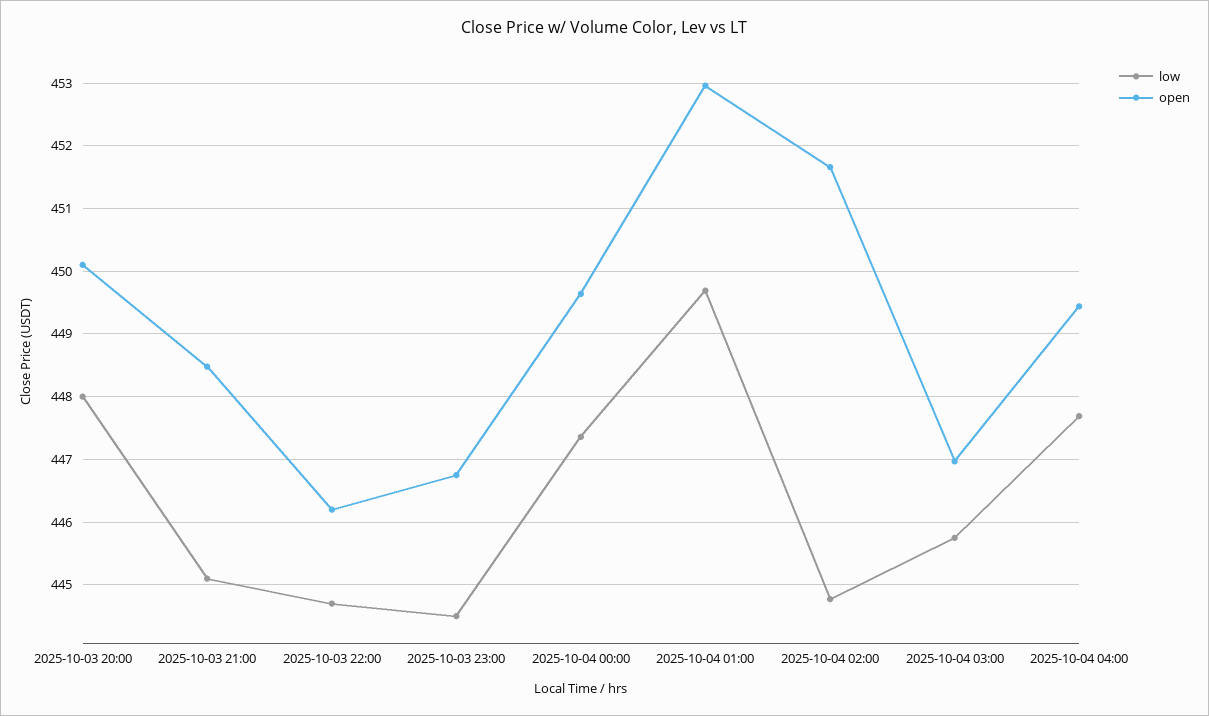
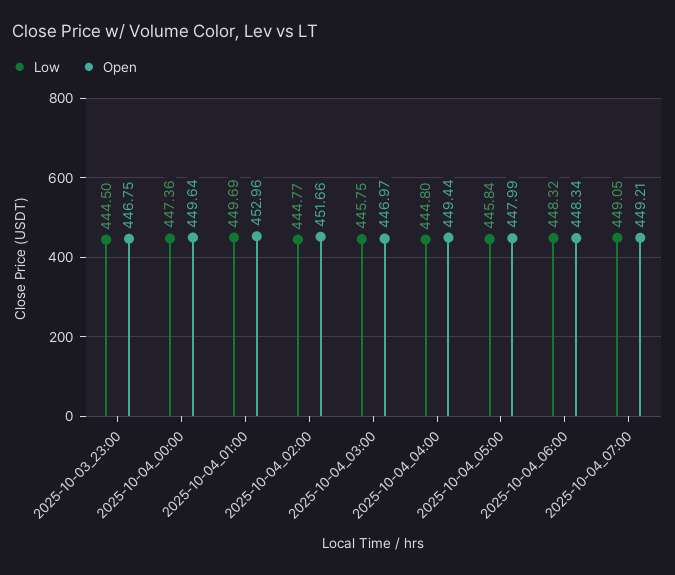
low, 2025-10-03 20:00: 448 -> none
open, 2025-10-03 20:00: 450.1 -> none
low, 2025-10-03 21:00: 445.1 -> none
open, 2025-10-03 21:00: 448.5 -> none
low, 2025-10-03 22:00: 444.7 -> none
open, 2025-10-03 22:00: 446.2 -> none
low, 2025-10-04 04:00: 447.7 -> 444.8
low, 2025-10-04_05:00: none -> 445.84
open, 2025-10-04_05:00: none -> 447.99
low, 2025-10-04_06:00: none -> 448.32
open, 2025-10-04_06:00: none -> 448.34
low, 2025-10-04_07:00: none -> 449.05
open, 2025-10-04_07:00: none -> 449.21

